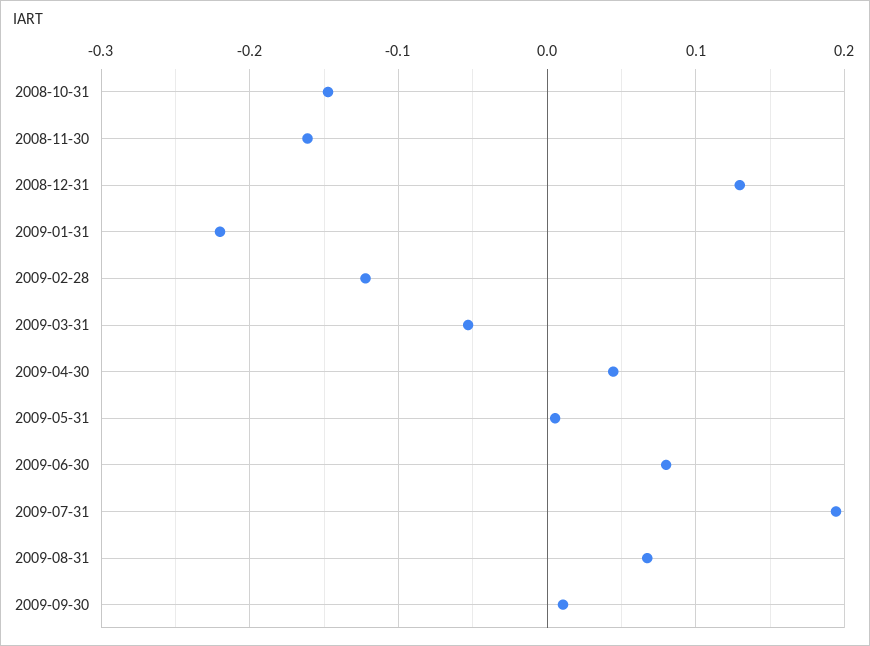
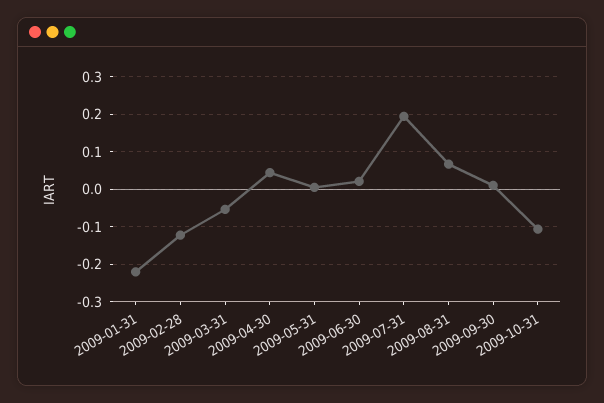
2008-10-31: -0.15 -> none
2008-11-30: -0.16 -> none
2008-12-31: 0.13 -> none
2009-06-30: 0.08 -> 0.02
2009-10-31: none -> -0.1

